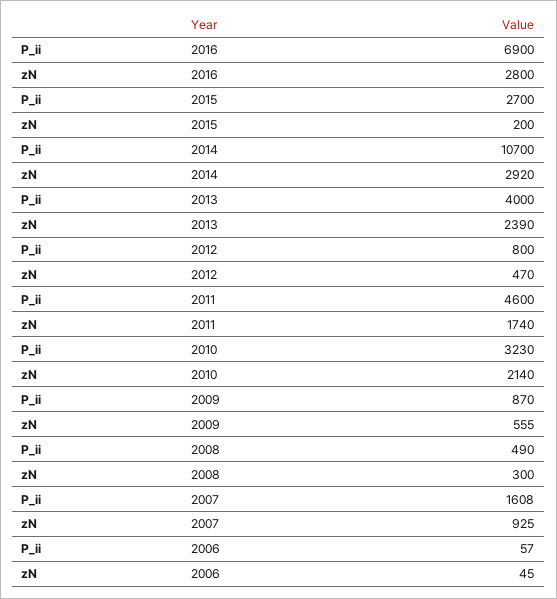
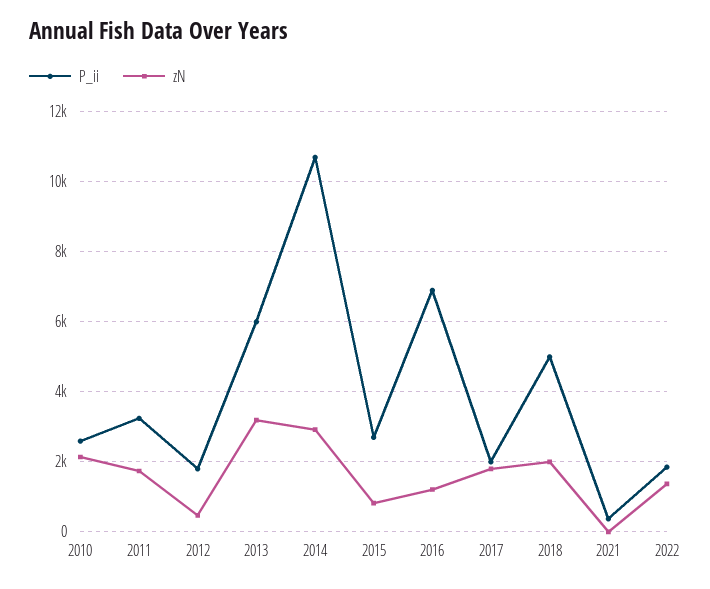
zN, 2016: 2800 -> 1200
zN, 2015: 200 -> 800
P_ii, 2013: 4000 -> 6000
zN, 2013: 2390 -> 3200
P_ii, 2012: 800 -> 1800
P_ii, 2011: 4600 -> 3200
P_ii, 2010: 3230 -> 2600
P_ii, 2009: 870 -> none
zN, 2009: 555 -> none
P_ii, 2008: 490 -> none
zN, 2008: 300 -> none
P_ii, 2007: 1608 -> none
zN, 2007: 925 -> none
P_ii, 2006: 57 -> none
zN, 2006: 45 -> none
P_ii, 2017: none -> 2000
zN, 2017: none -> 1800
P_ii, 2018: none -> 5000
zN, 2018: none -> 2000
P_ii, 2021: none -> 400
zN, 2021: none -> 0
P_ii, 2022: none -> 1800
zN, 2022: none -> 1400

